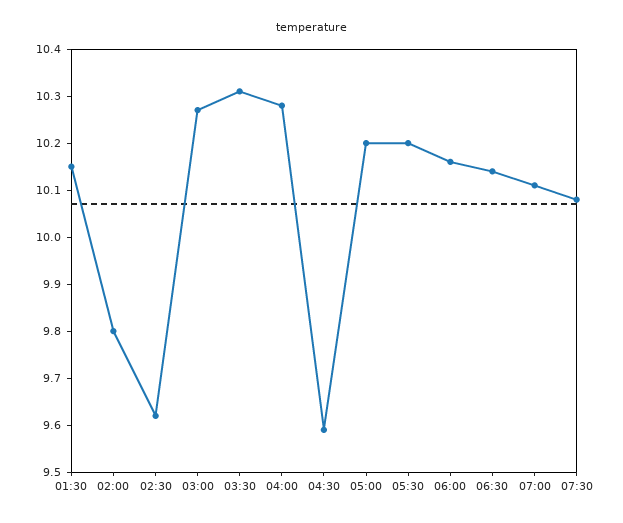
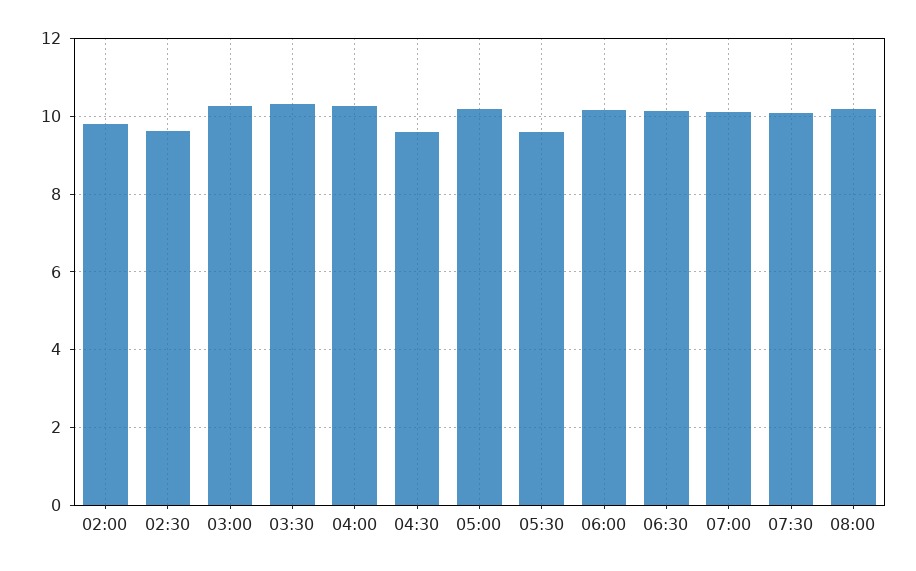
01:30: 10.15 -> none
05:30: 10.2 -> 9.6
08:00: none -> 10.2

